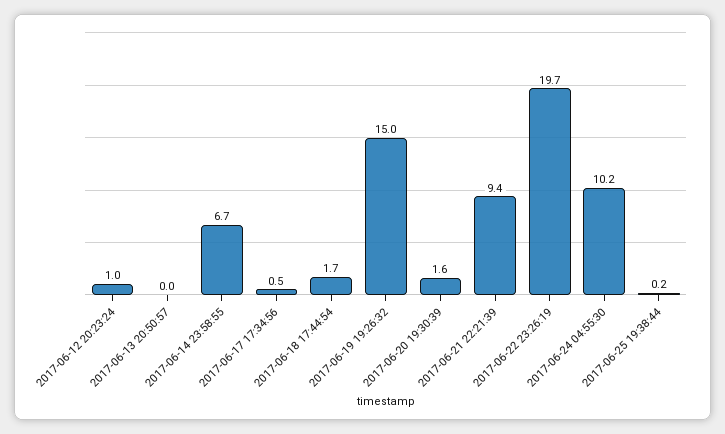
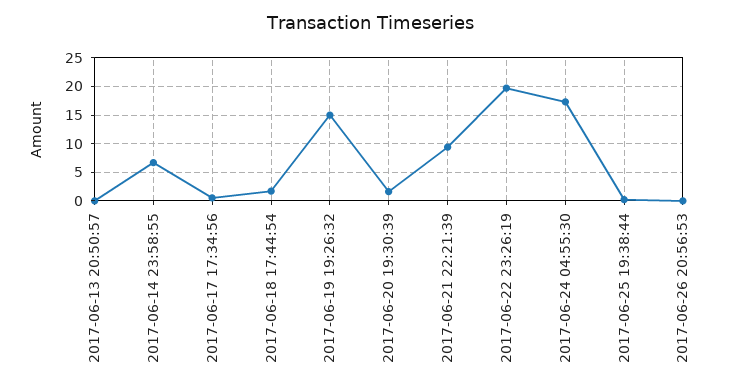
2017-06-12 20:23:24: 1 -> none
2017-06-24 04:55:30: 10.2 -> 17.5
2017-06-26 20:56:53: none -> 0

